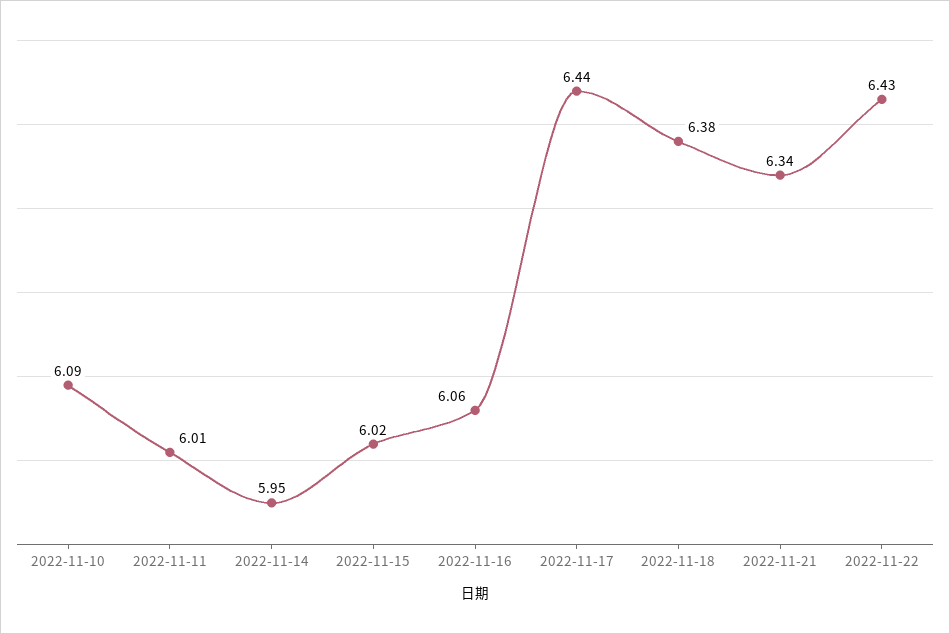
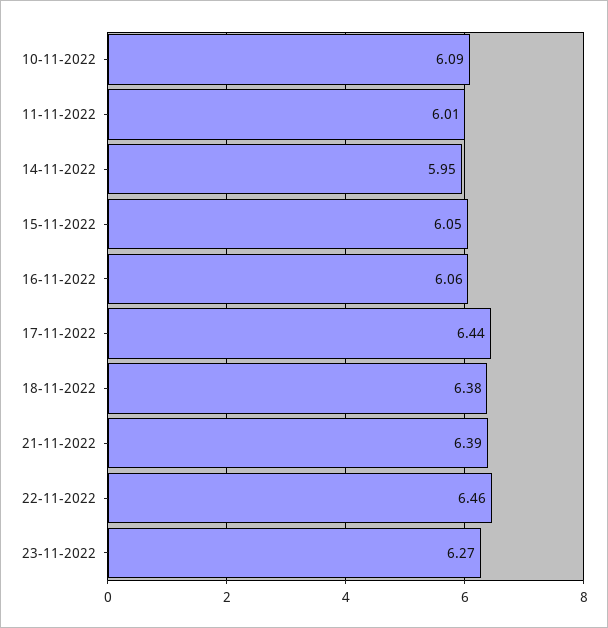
2022-11-15: 6.02 -> 6.05
2022-11-21: 6.34 -> 6.39
2022-11-22: 6.43 -> 6.46
23-11-2022: none -> 6.27

